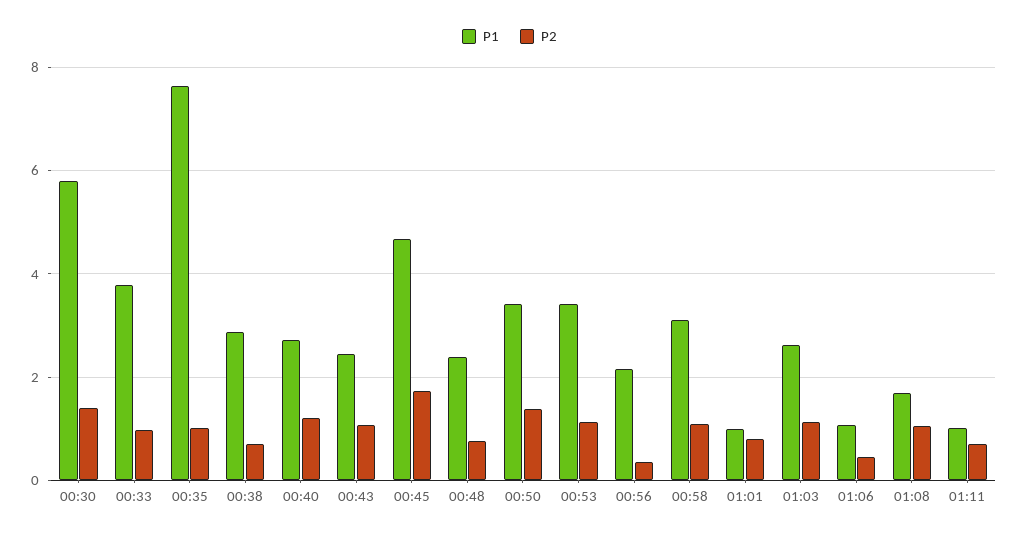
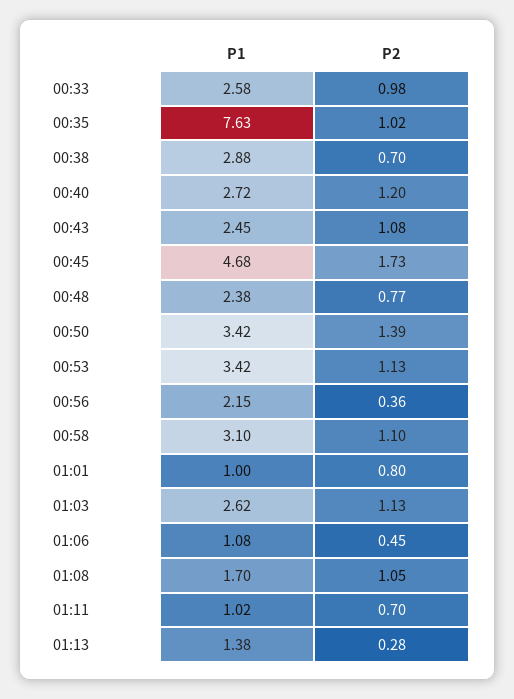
P1, 00:30: 5.8 -> none
P2, 00:30: 1.4 -> none
P1, 00:33: 3.8 -> 2.58
P1, 01:13: none -> 1.38
P2, 01:13: none -> 0.28

